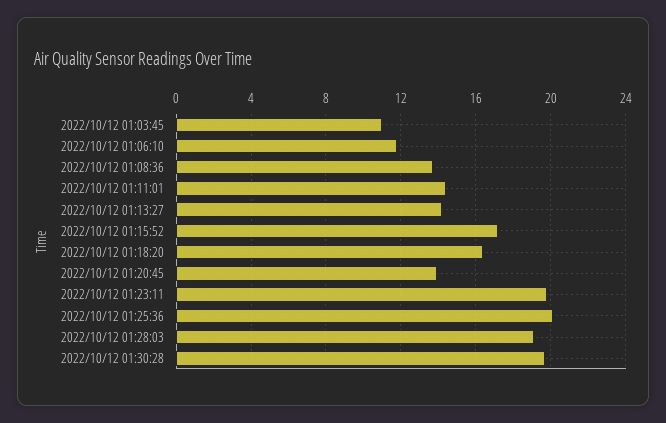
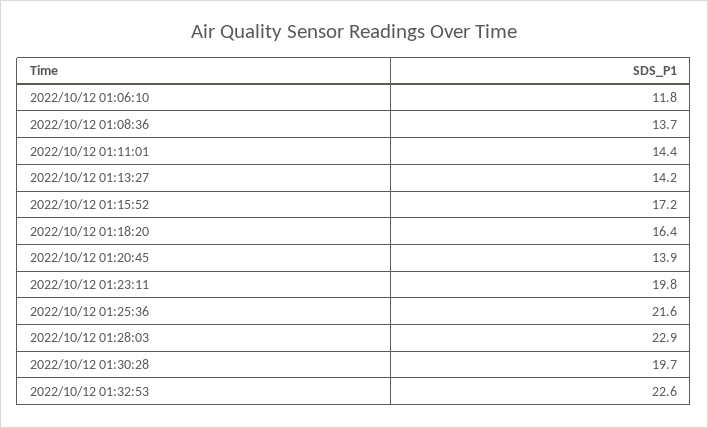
2022/10/12 01:03:45: 11 -> none
2022/10/12 01:25:36: 20 -> 21.6
2022/10/12 01:28:03: 19 -> 22.9
2022/10/12 01:32:53: none -> 22.6

